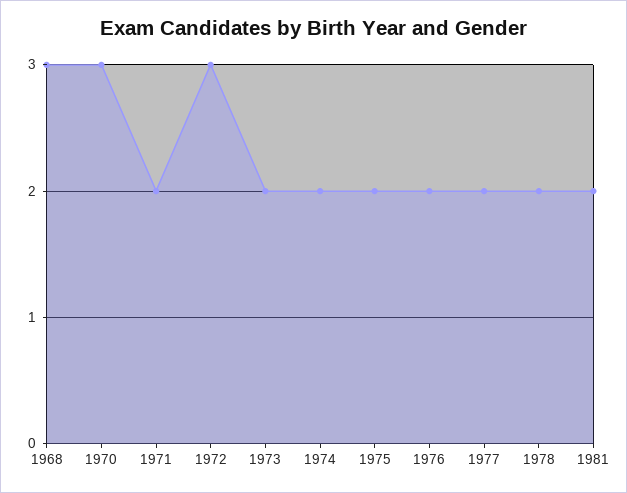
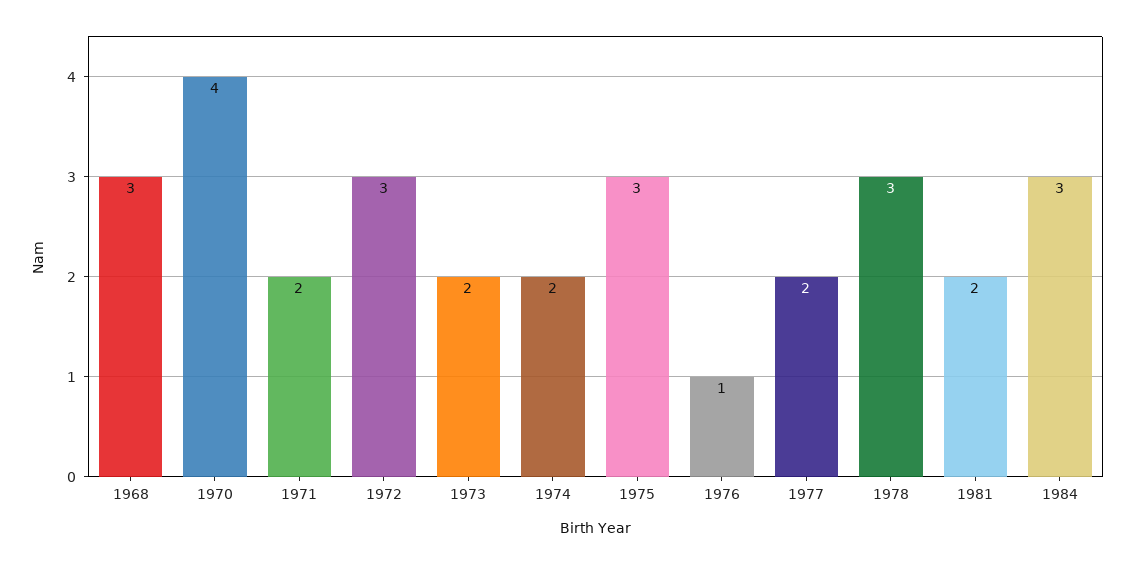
1970: 3 -> 4
1975: 2 -> 3
1976: 2 -> 1
1978: 2 -> 3
1984: none -> 3

